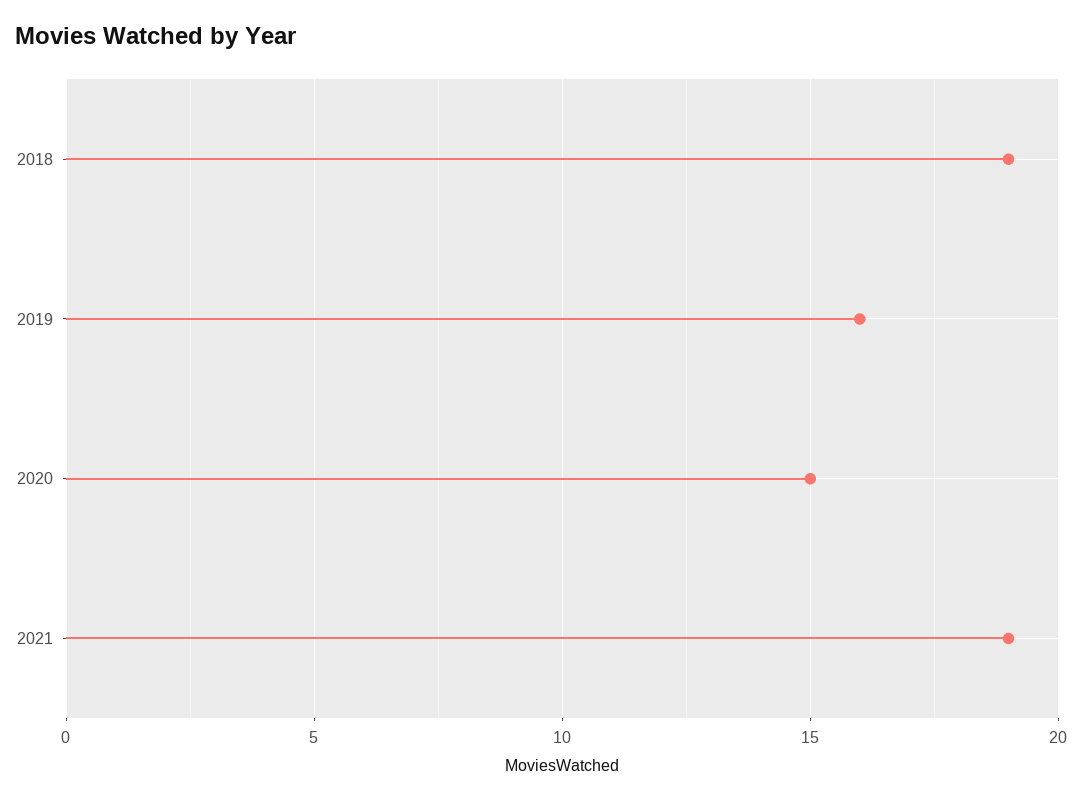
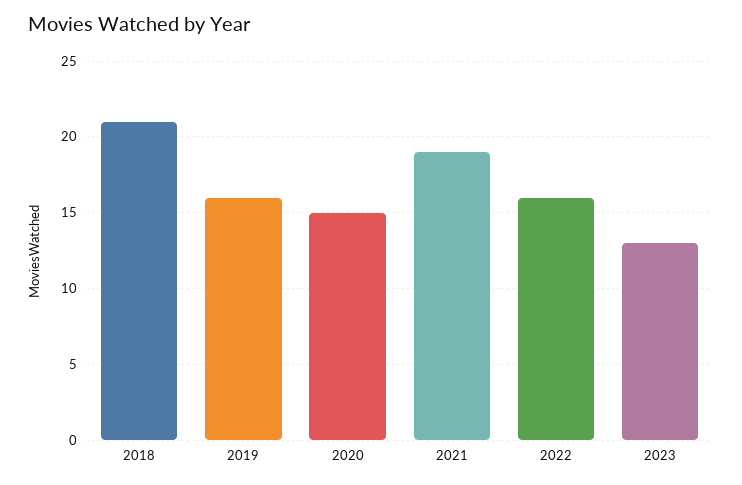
2018: 19 -> 21
2022: none -> 16
2023: none -> 13

